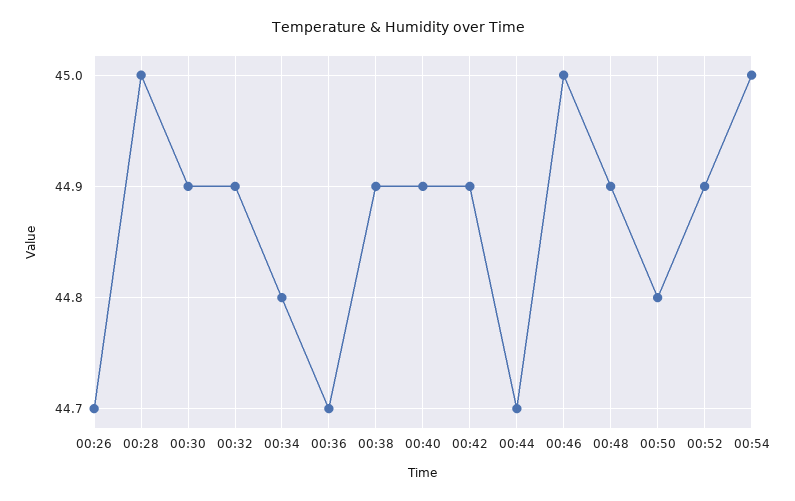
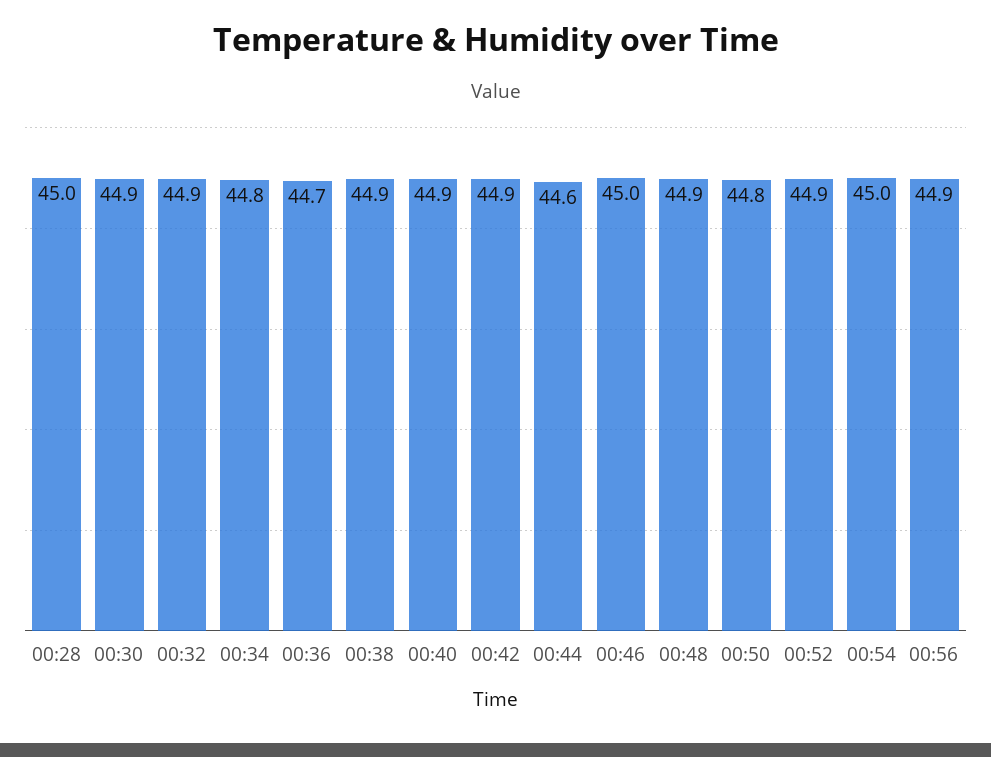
00:26: 44.7 -> none
00:44: 44.7 -> 44.6
00:56: none -> 44.9

